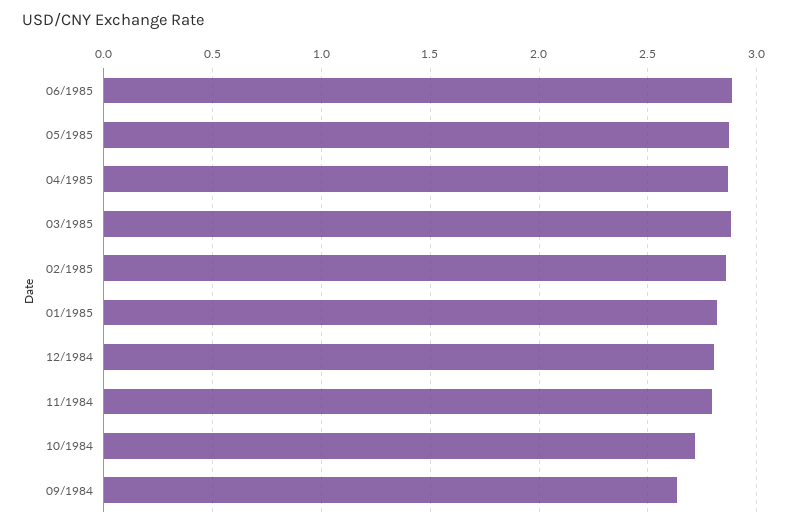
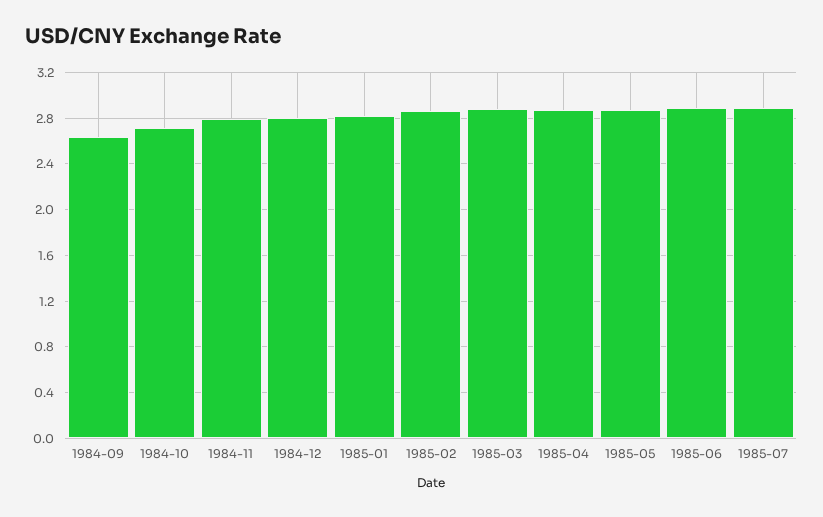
1985-07: none -> 2.9

